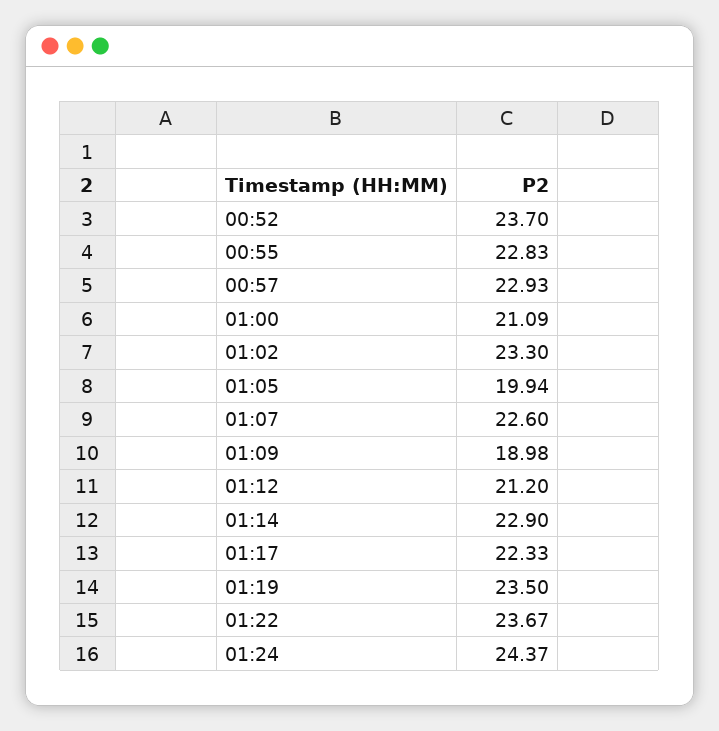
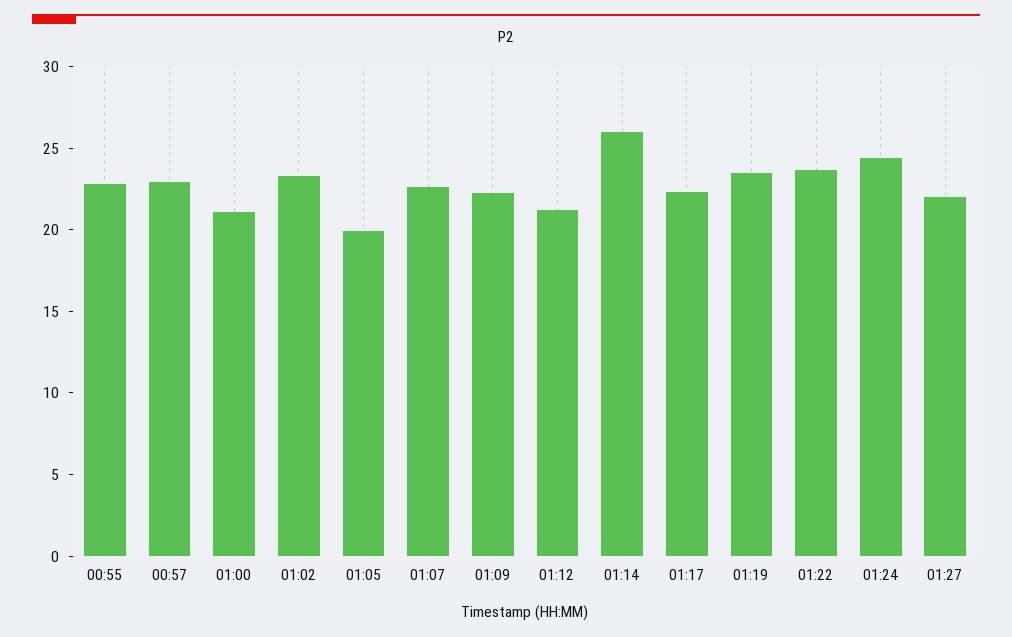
00:52: 23.7 -> none
01:09: 18.98 -> 22
01:14: 22.9 -> 26
01:27: none -> 22

